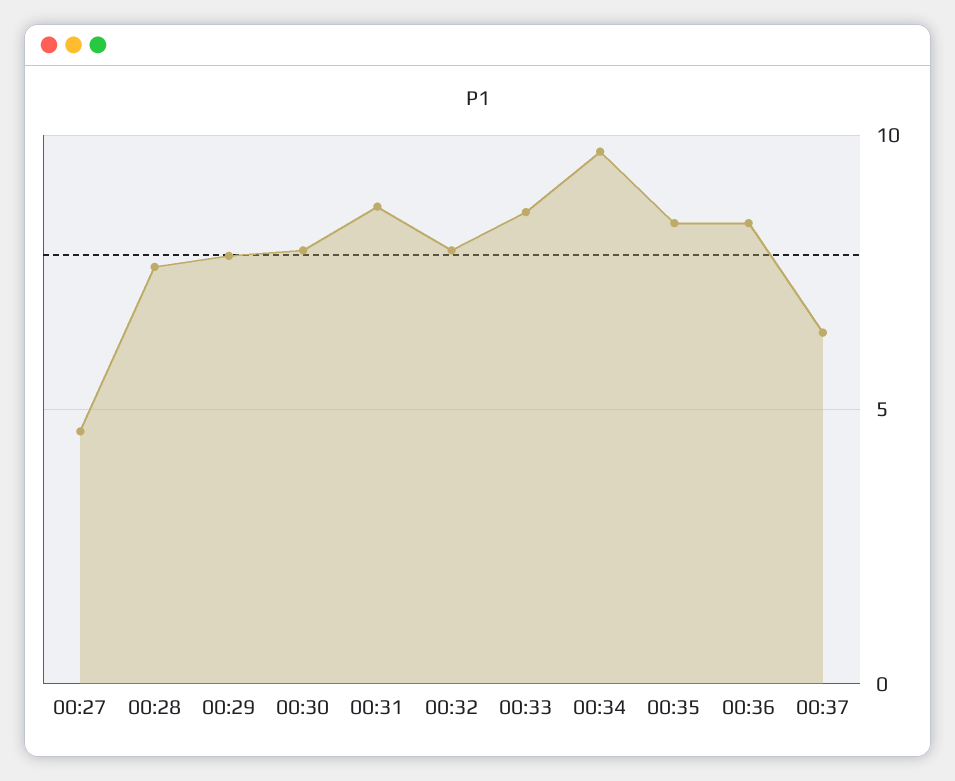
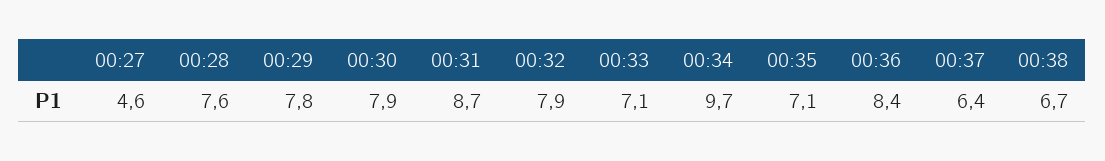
00:33: 8.5 -> 7.1
00:35: 8.5 -> 7.1
00:38: none -> 6.7

